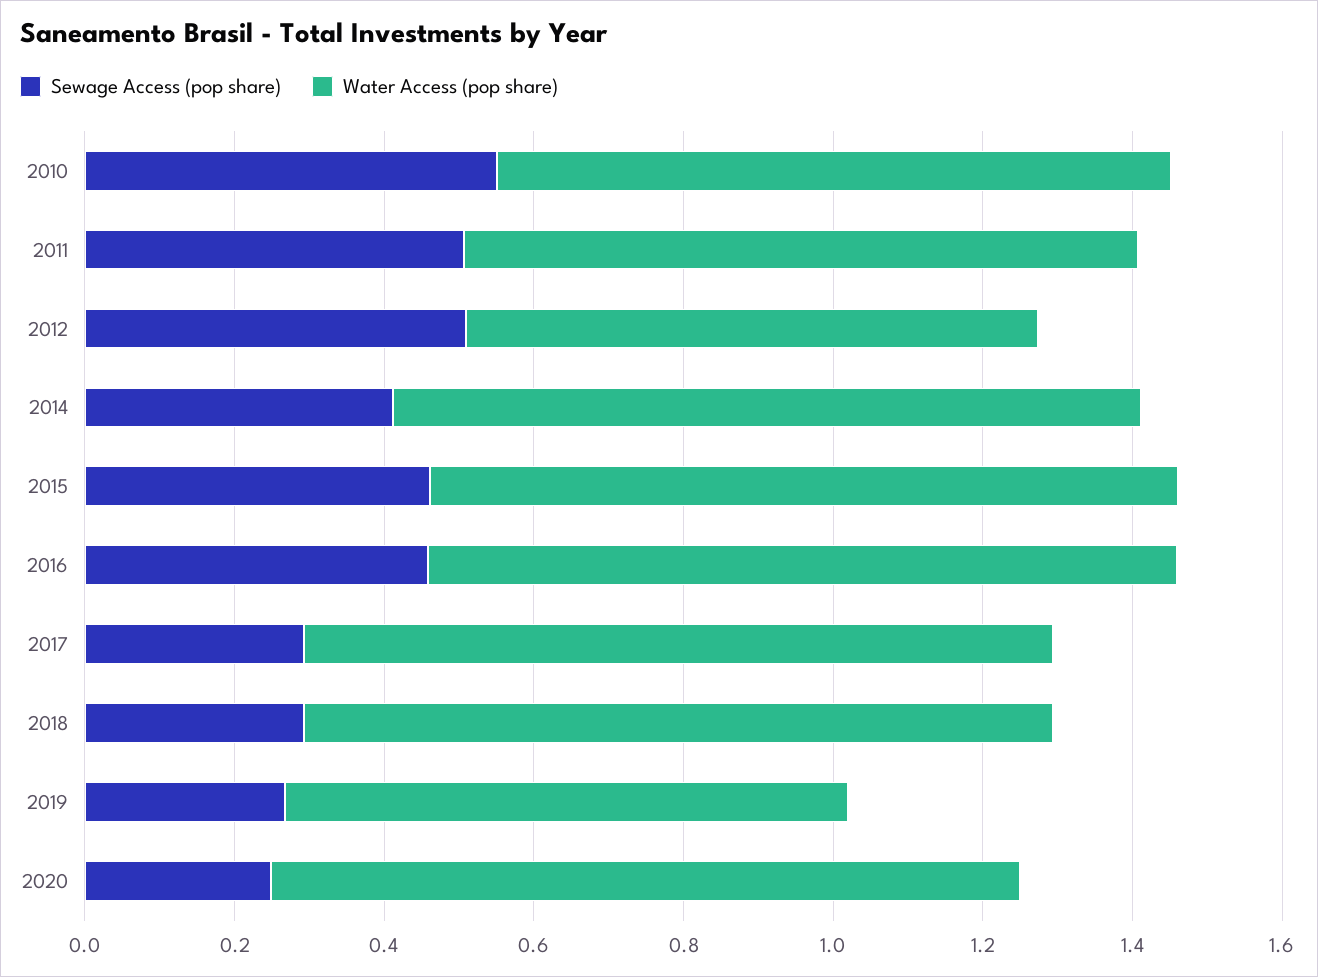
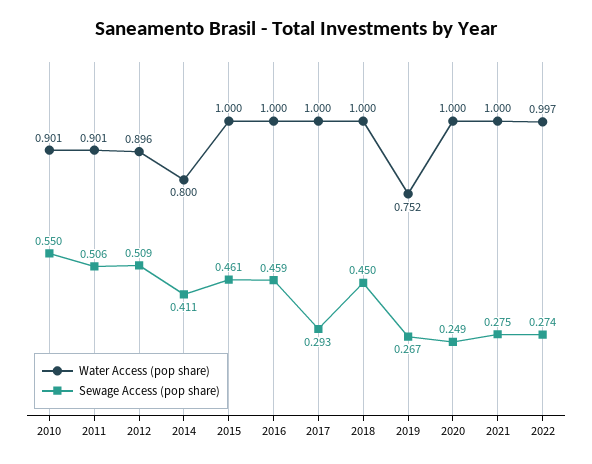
Water Access (pop share), 2012: 0.75 -> 0.896
Water Access (pop share), 2014: 1 -> 0.8
Sewage Access (pop share), 2018: 0.3 -> 0.45
Water Access (pop share), 2021: none -> 1
Sewage Access (pop share), 2021: none -> 0.275
Water Access (pop share), 2022: none -> 0.997
Sewage Access (pop share), 2022: none -> 0.274

